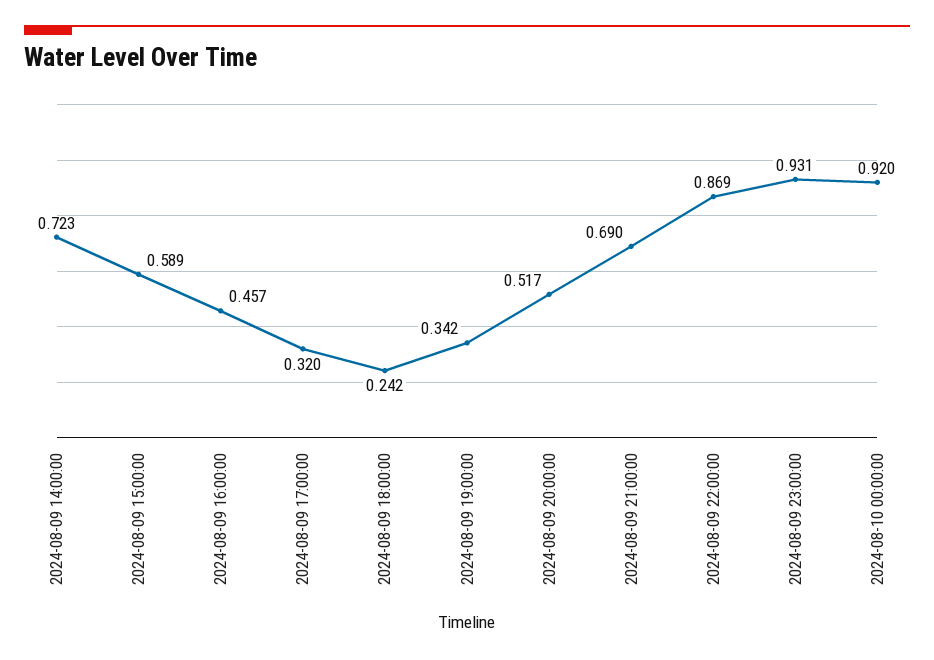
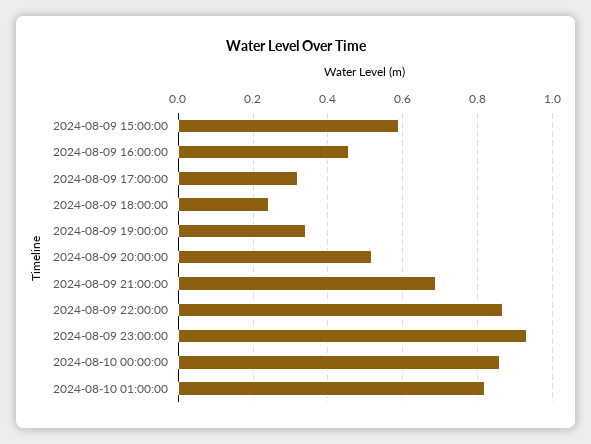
2024-08-09 14:00:00: 0.723 -> none
2024-08-10 00:00:00: 0.92 -> 0.86
2024-08-10 01:00:00: none -> 0.82

